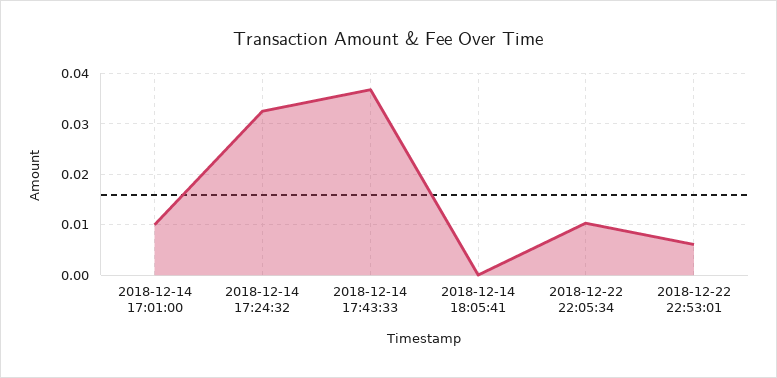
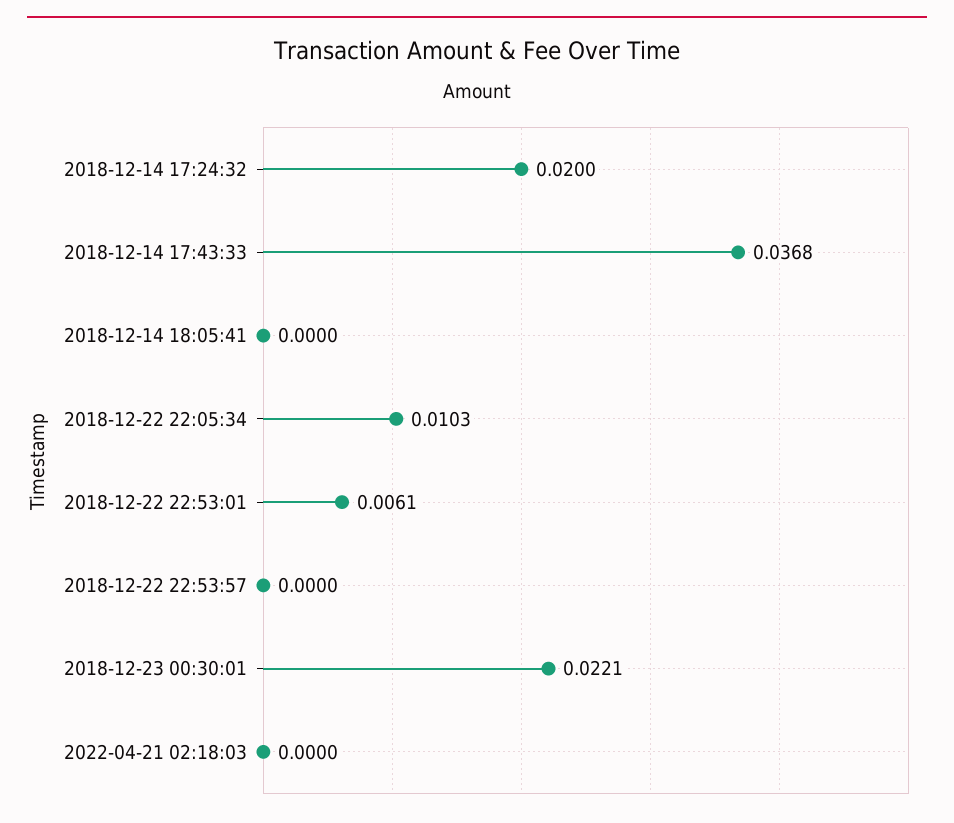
2018-12-14 17:01:00: 0.01 -> none
2018-12-14 17:24:32: 0.032 -> 0.02
2018-12-22 22:53:57: none -> 0
2018-12-23 00:30:01: none -> 0.0221
2022-04-21 02:18:03: none -> 0

